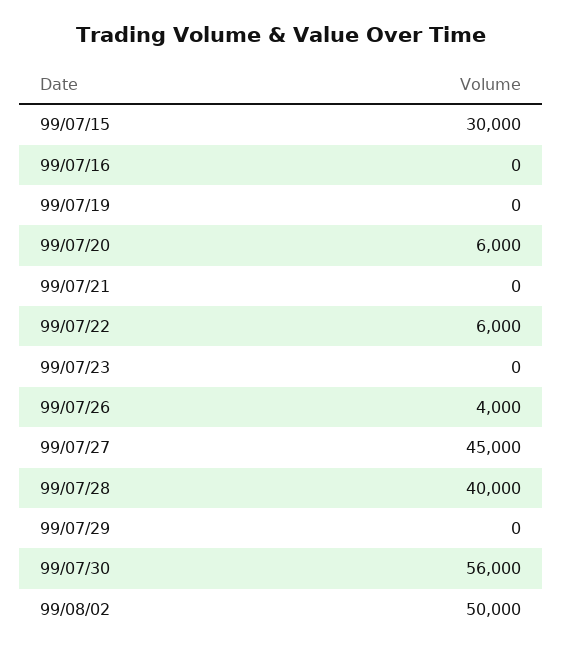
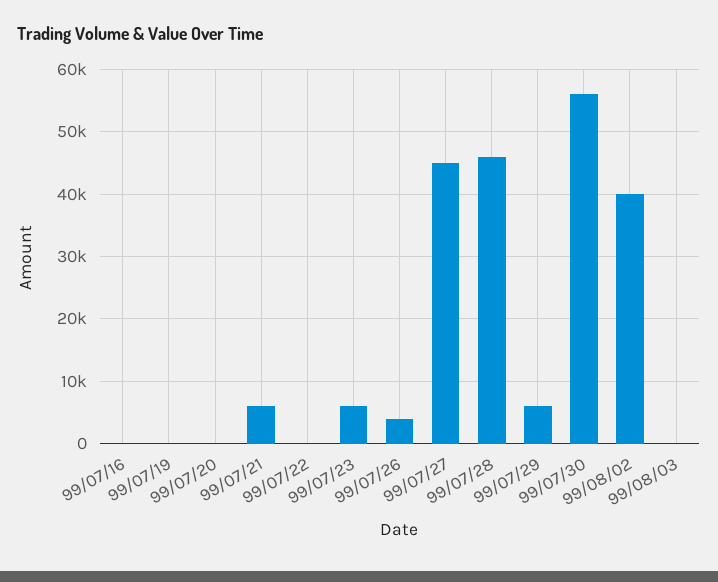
99/07/15: 30000 -> none
99/07/20: 6000 -> 0
99/07/21: 0 -> 6000
99/07/22: 6000 -> 0
99/07/23: 0 -> 6000
99/07/28: 40000 -> 46000
99/07/29: 0 -> 6000
99/08/02: 50000 -> 40000
99/08/03: none -> 0

